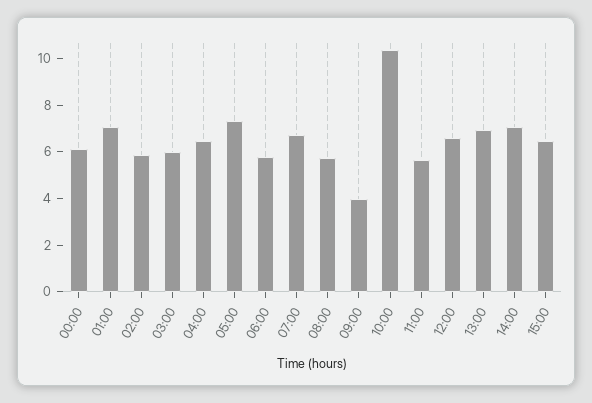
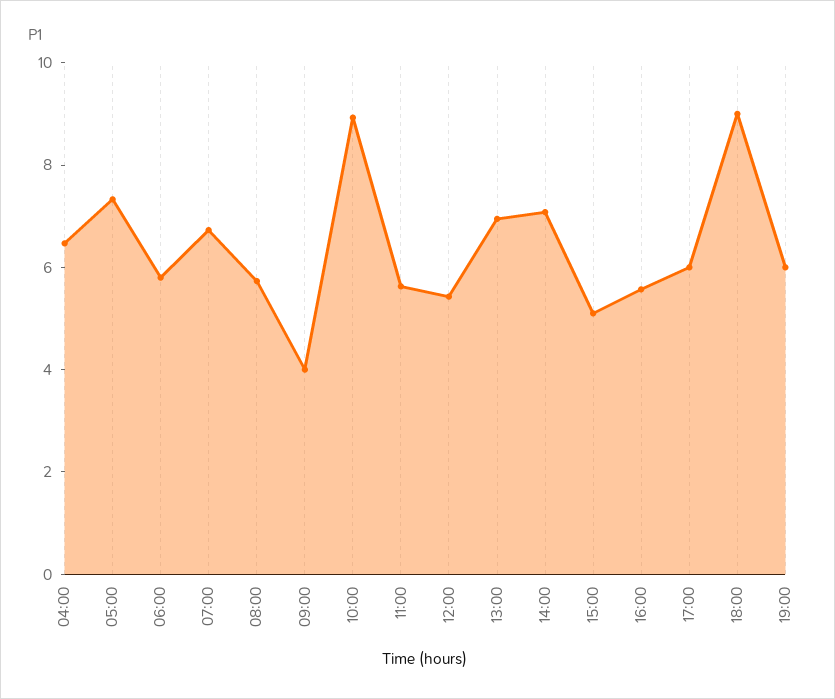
00:00: 6 -> none
01:00: 7 -> none
02:00: 6 -> none
03:00: 6 -> none
10:00: 10.5 -> 9
12:00: 6.5 -> 5.5
15:00: 6.5 -> 5
16:00: none -> 5.5
17:00: none -> 6
18:00: none -> 9
19:00: none -> 6

